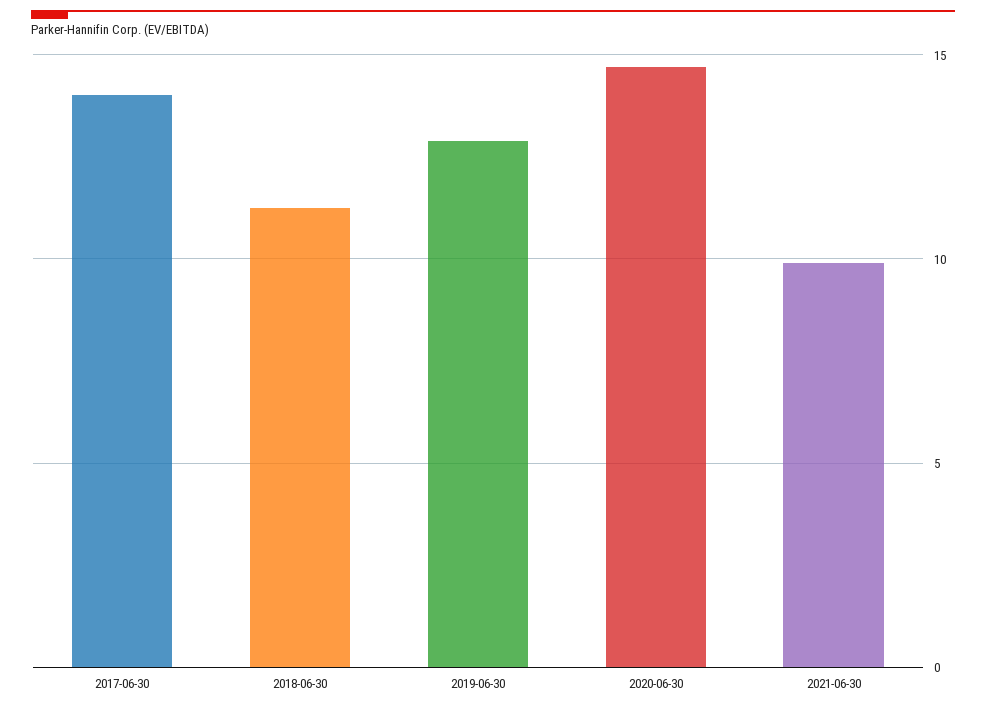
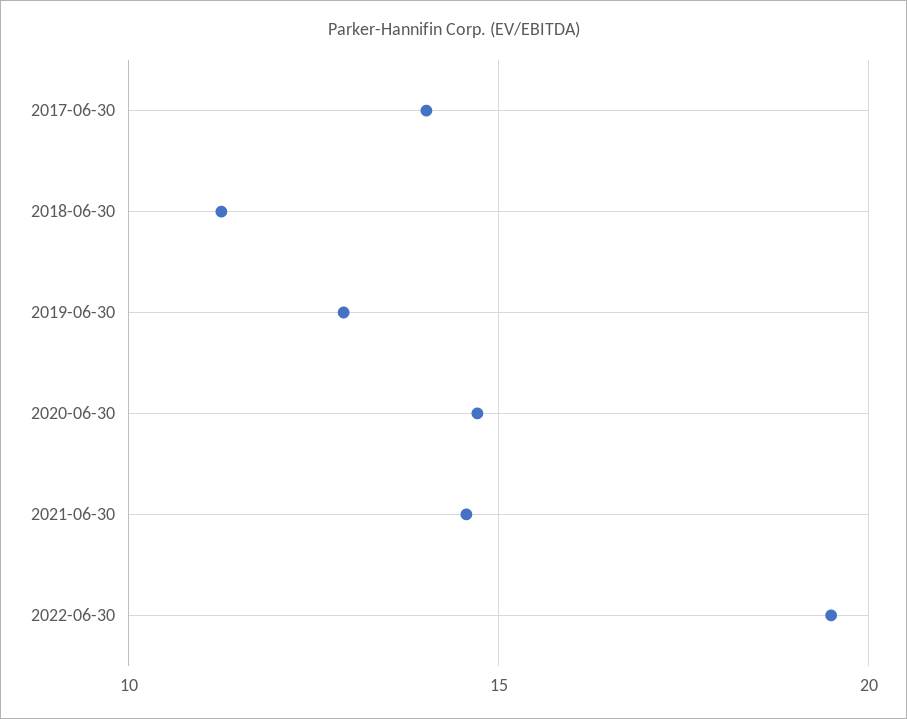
2021-06-30: 10 -> 14.5
2022-06-30: none -> 19.5

